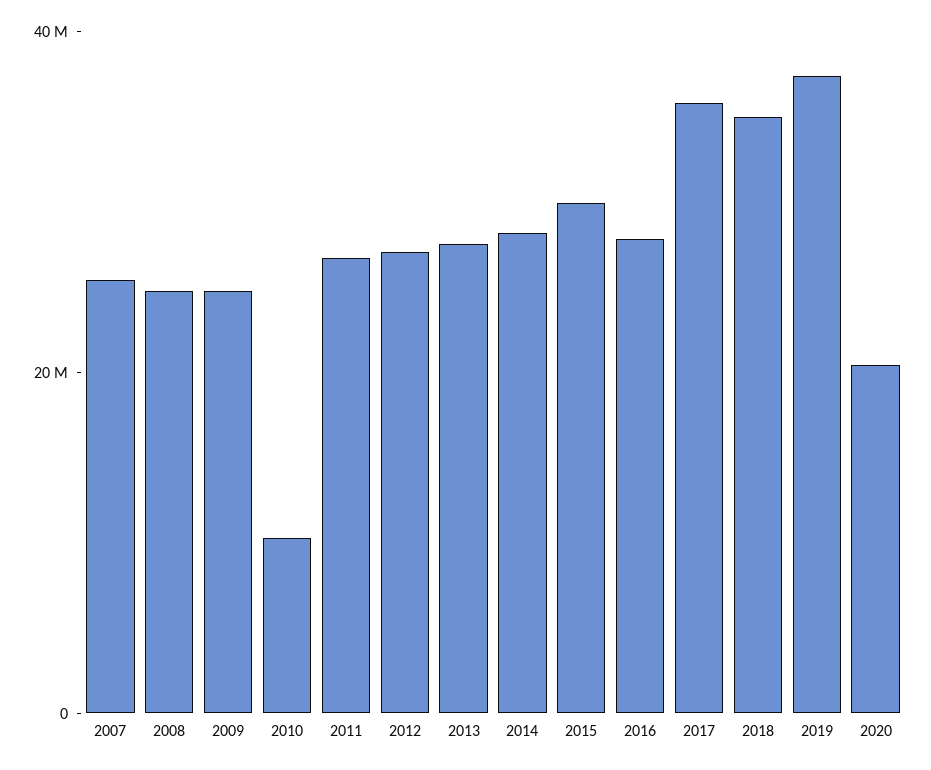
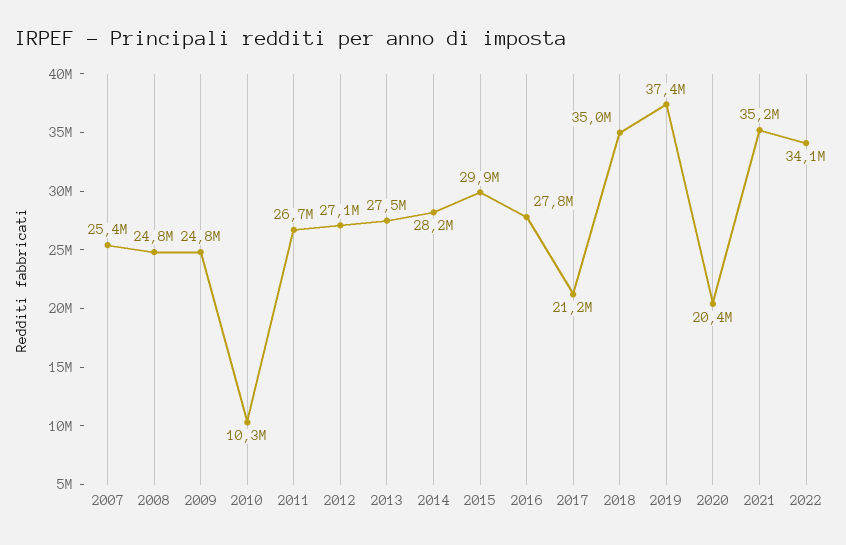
2017: 35000000 -> 21200000
2021: none -> 35200000
2022: none -> 34100000

